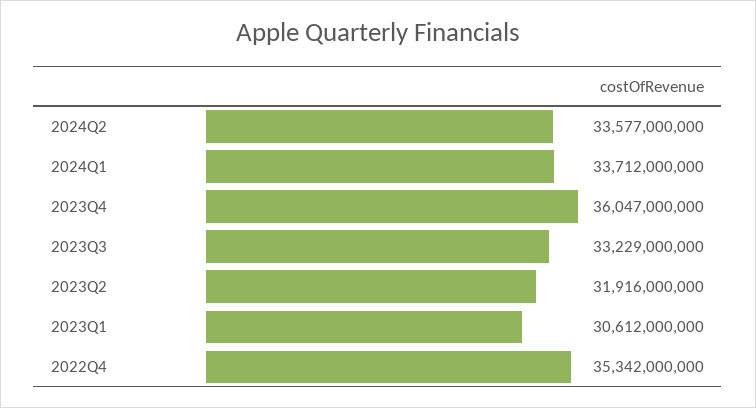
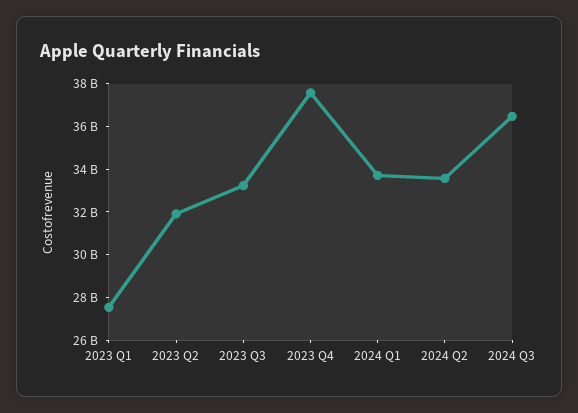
2023Q4: 36047000000 -> 37500000000
2023Q1: 30612000000 -> 27500000000
2022Q4: 35342000000 -> none
2024 Q3: none -> 36500000000

